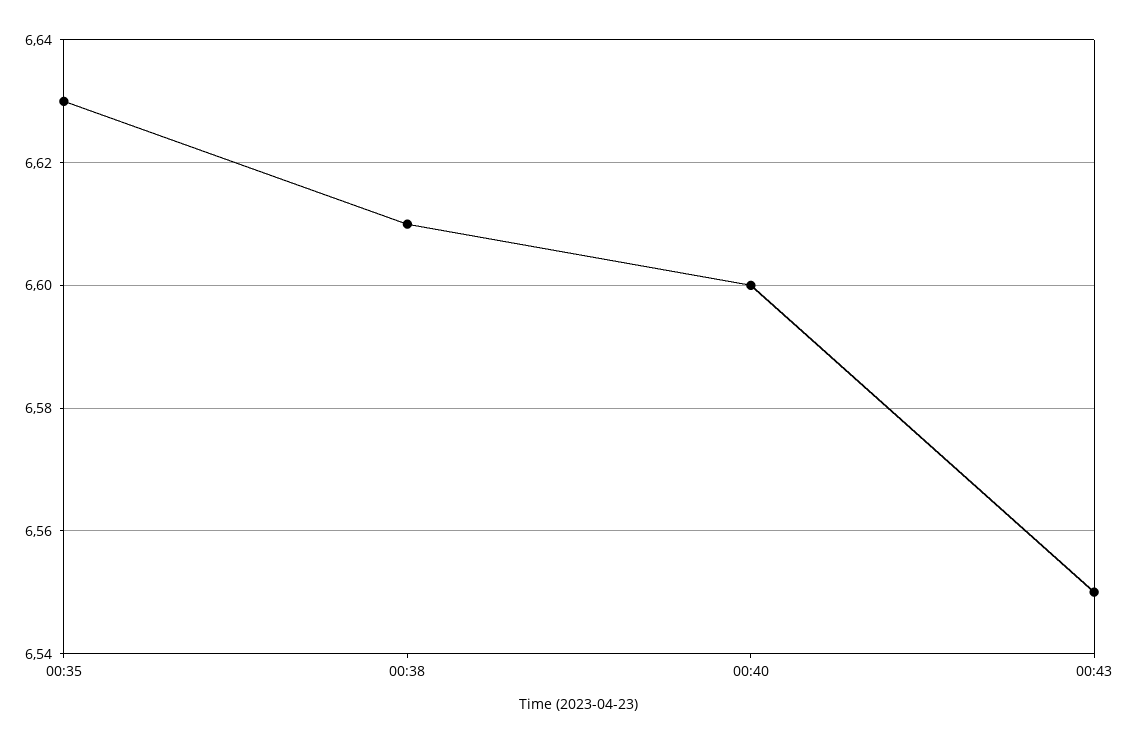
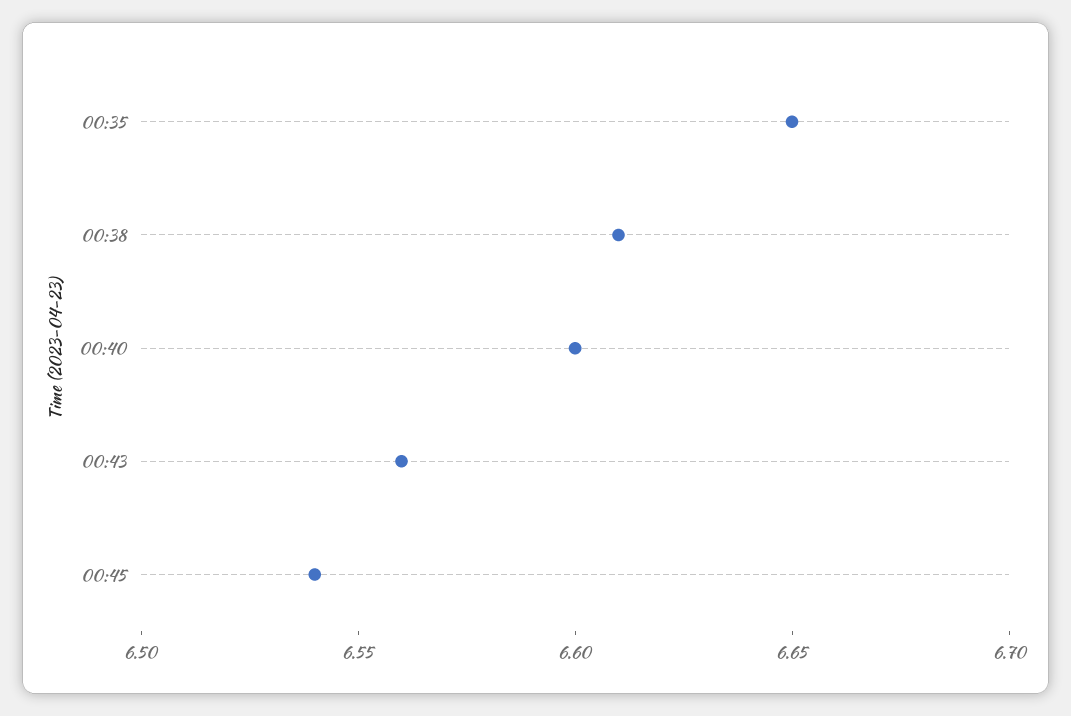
00:35: 6.63 -> 6.65
00:43: 6.55 -> 6.56
00:45: none -> 6.54

